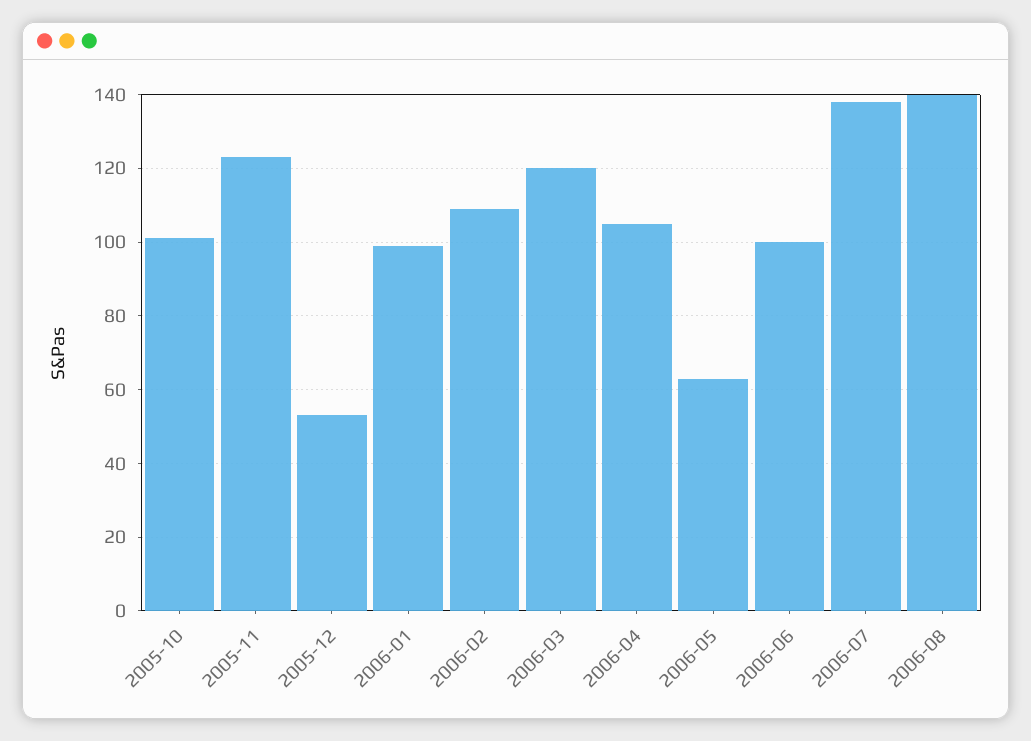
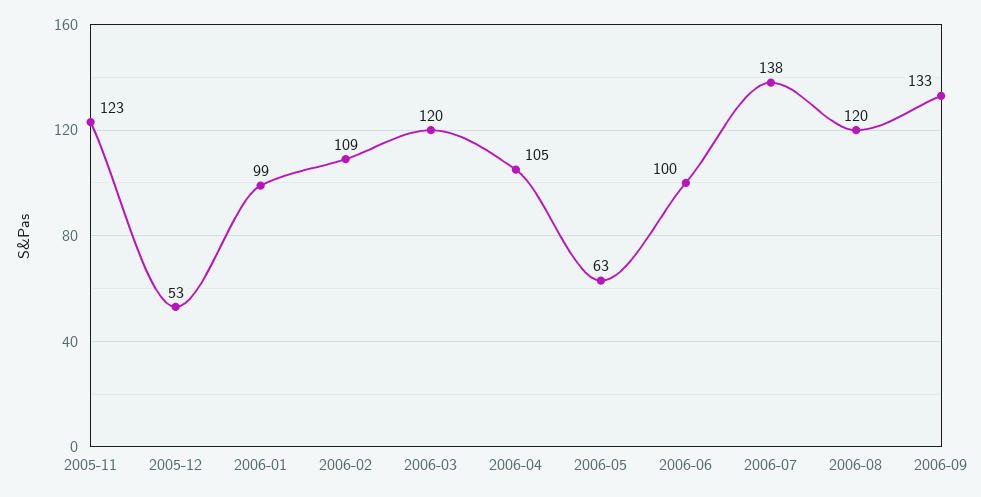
2005-10: 100 -> none
2006-08: 140 -> 120
2006-09: none -> 133

